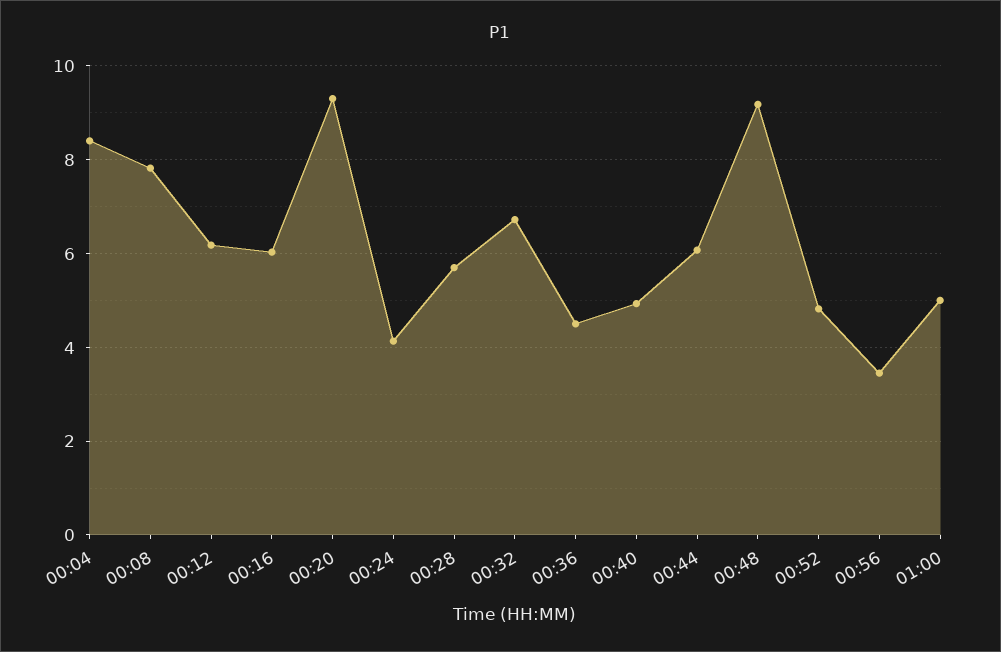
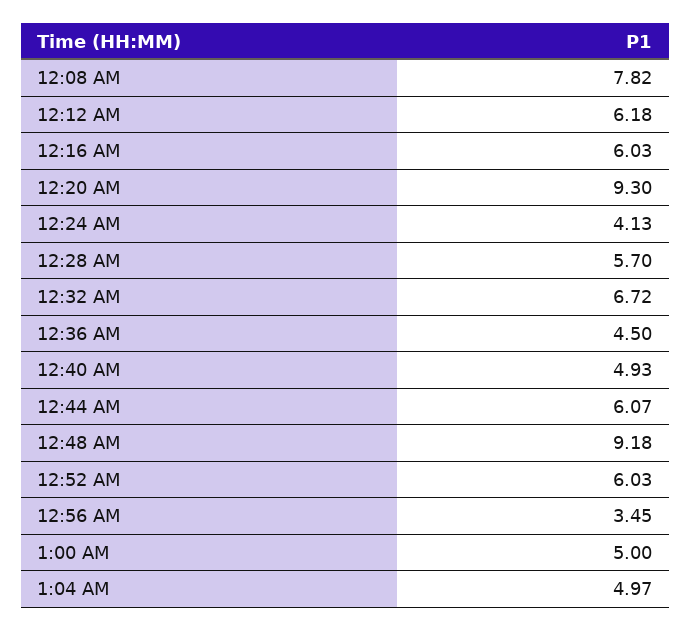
00:04: 8.4 -> none
00:52: 4.8 -> 6.03
1:04 AM: none -> 4.97

